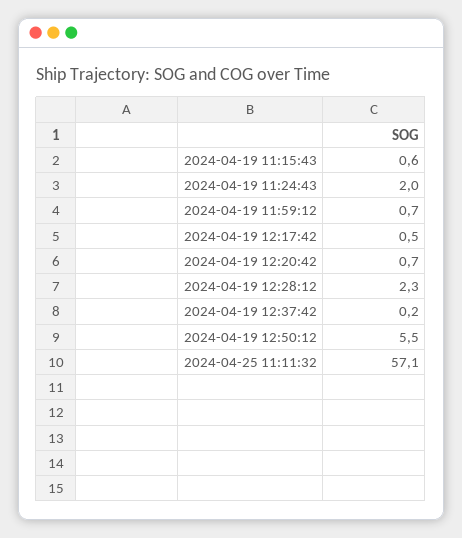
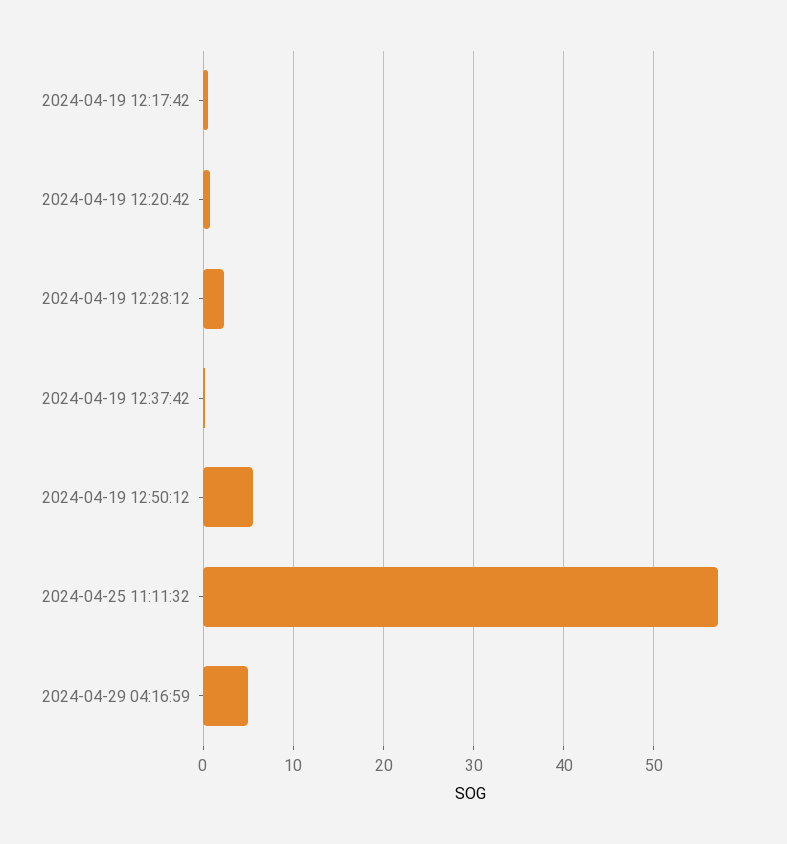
2024-04-19 11:15:43: 0.6 -> none
2024-04-19 11:24:43: 2 -> none
2024-04-19 11:59:12: 0.7 -> none
2024-04-29 04:16:59: none -> 5

